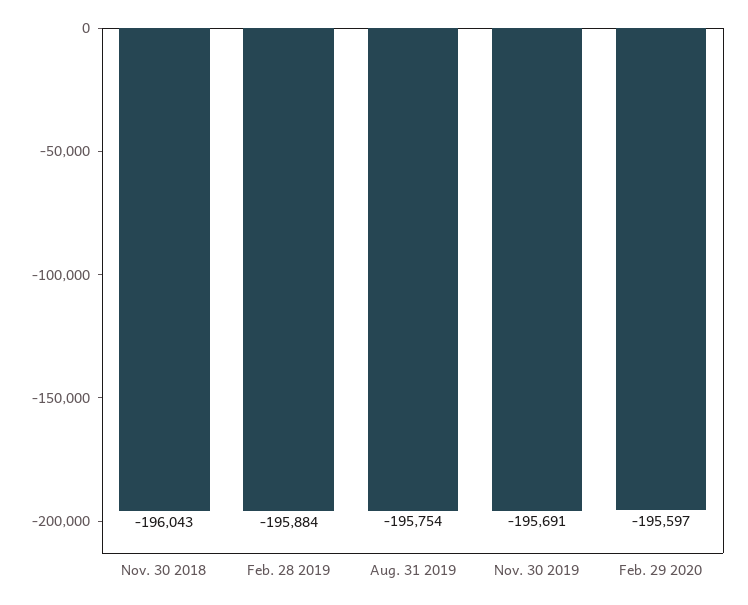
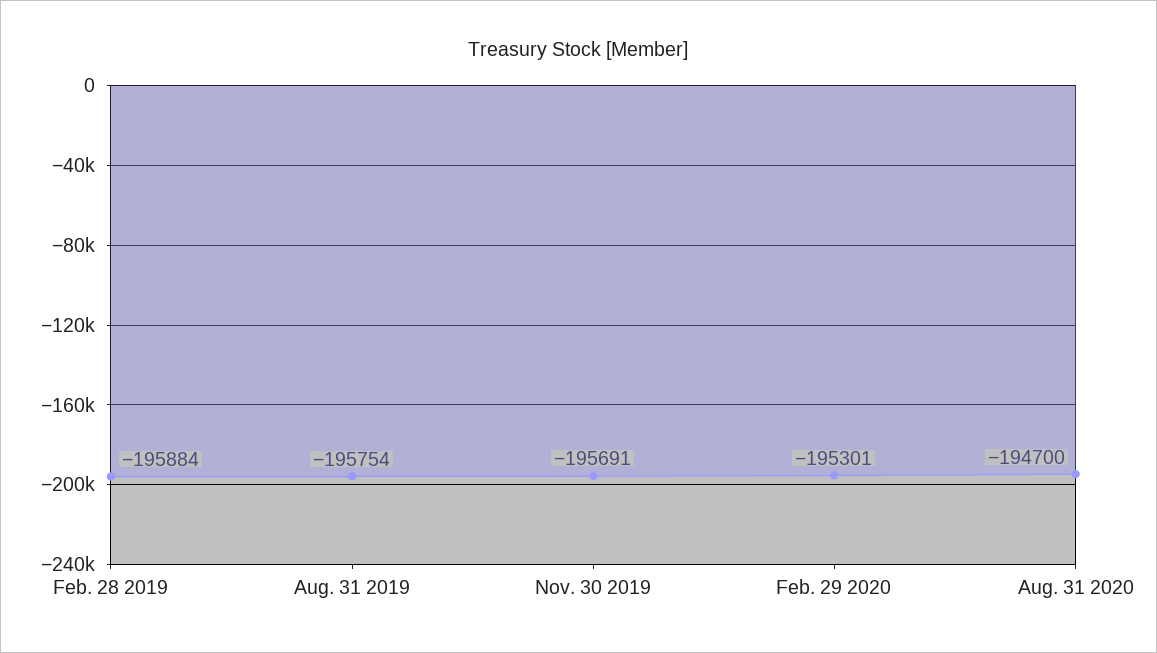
Nov. 30 2018: -196043 -> none
Feb. 29 2020: -195597 -> -195301
Aug. 31 2020: none -> -194700

